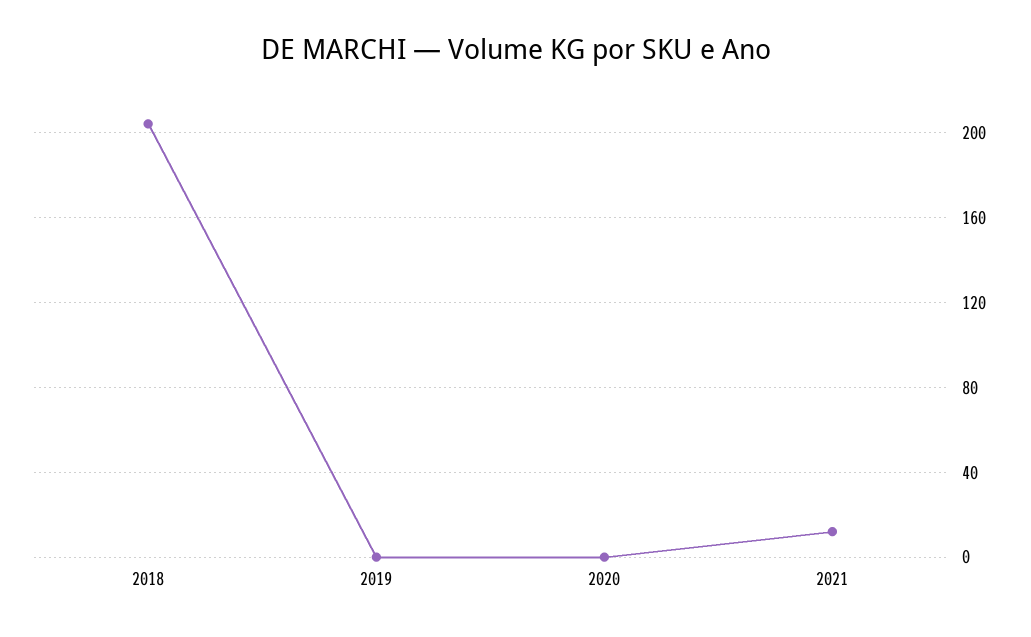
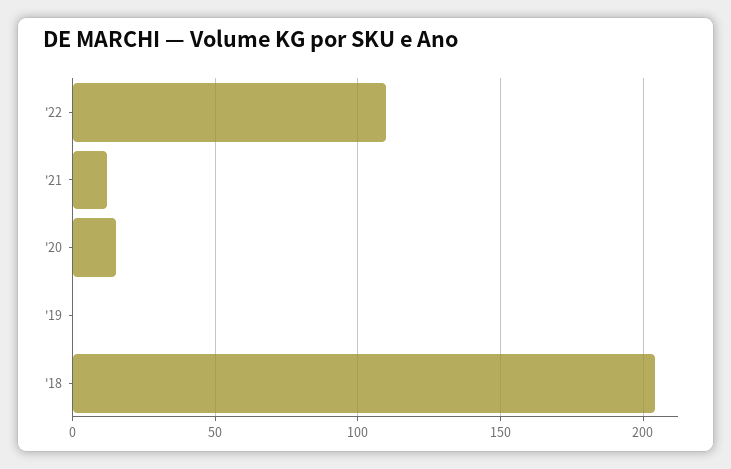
2020: 0 -> 15
'22: none -> 110

